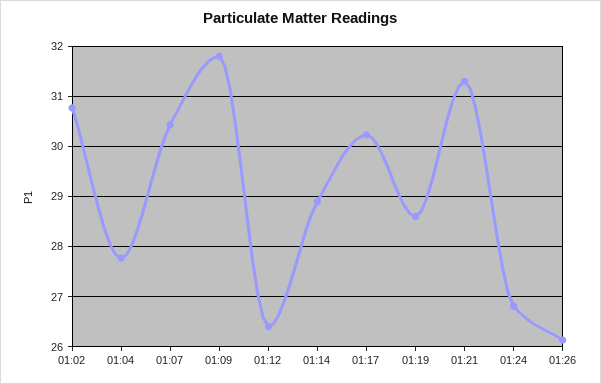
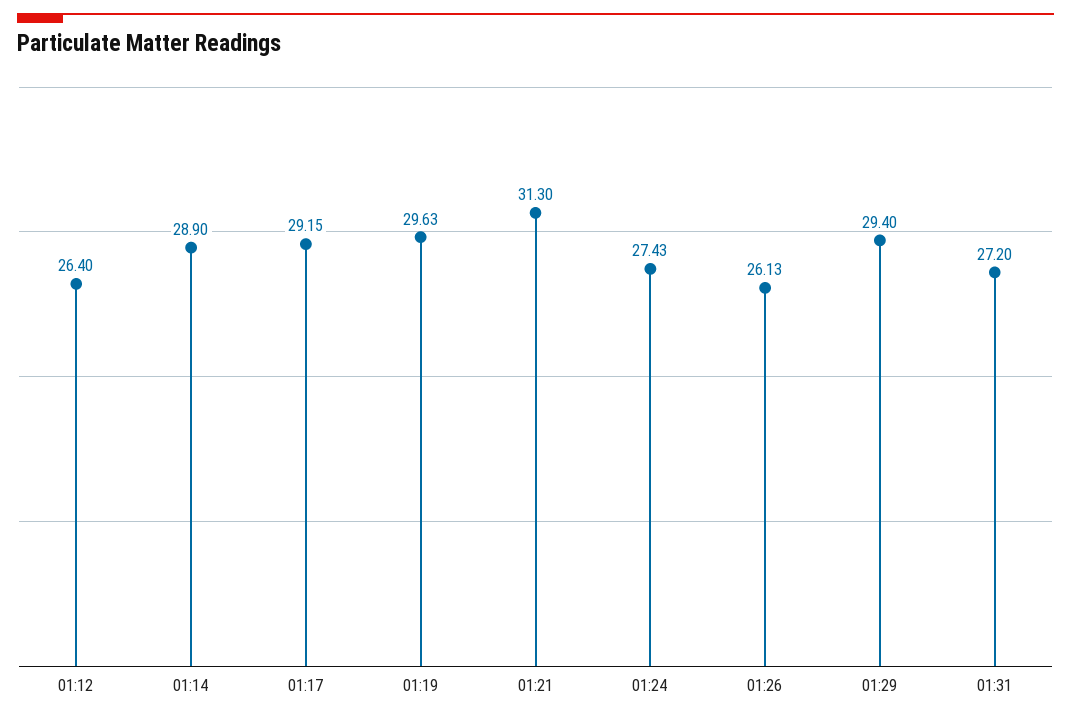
01:02: 30.8 -> none
01:04: 27.8 -> none
01:07: 30.4 -> none
01:09: 31.8 -> none
01:17: 30.2 -> 29.15
01:19: 28.6 -> 29.63
01:24: 26.8 -> 27.43
01:29: none -> 29.4
01:31: none -> 27.2

